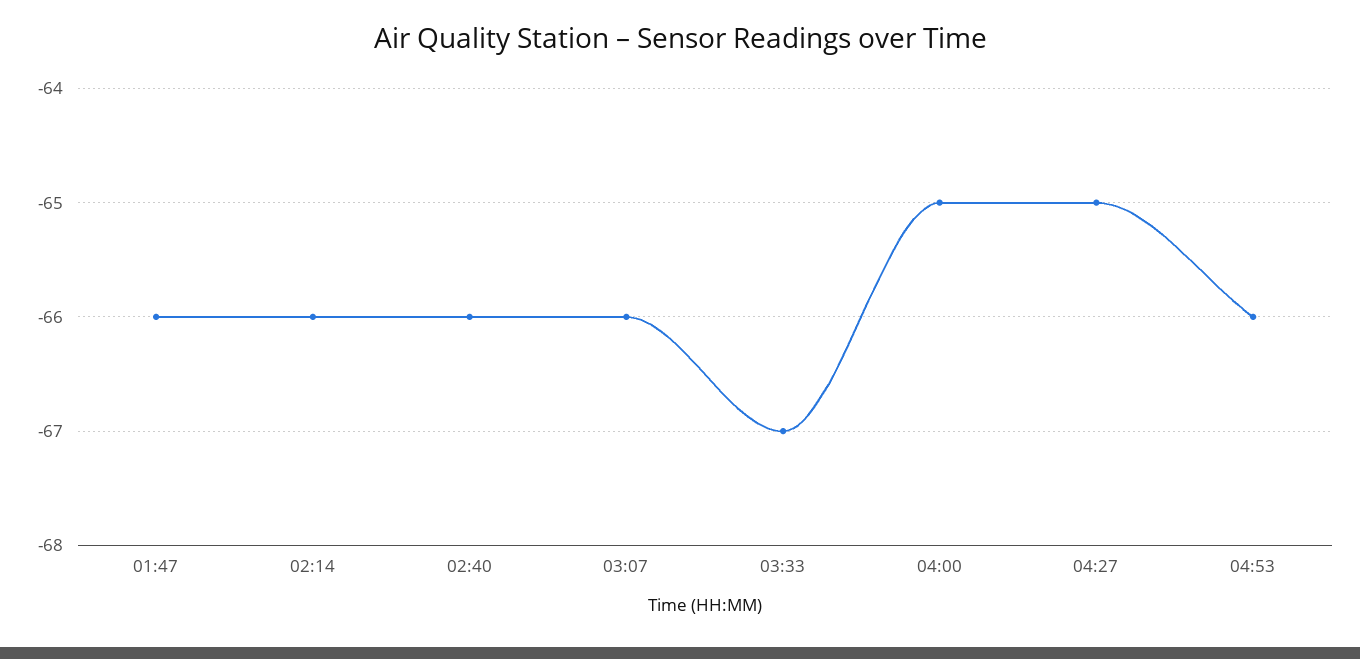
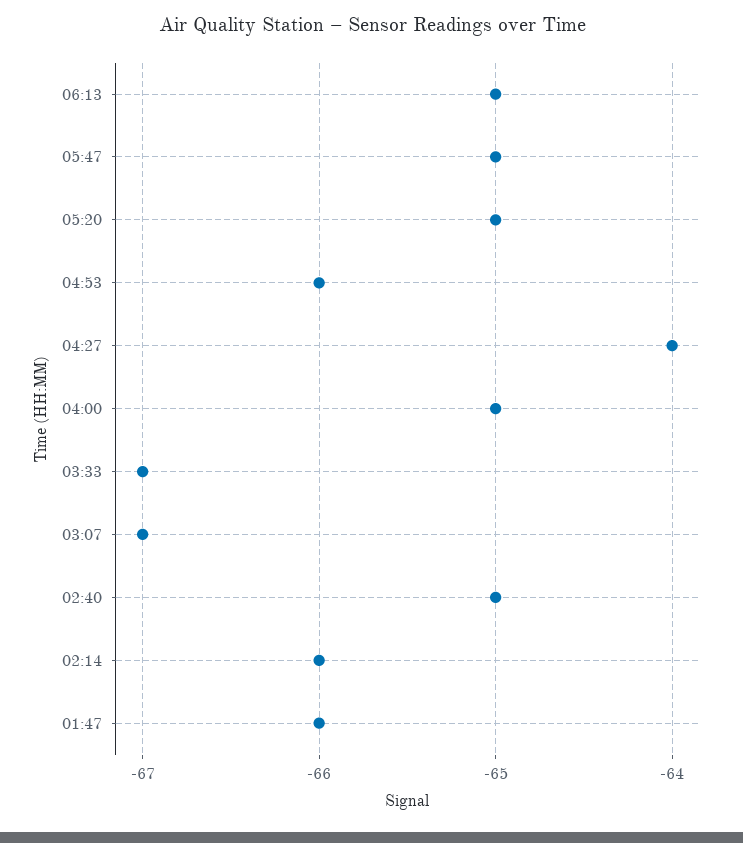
02:40: -66 -> -65
03:07: -66 -> -67
04:27: -65 -> -64
06:13: none -> -65
05:47: none -> -65
05:20: none -> -65

